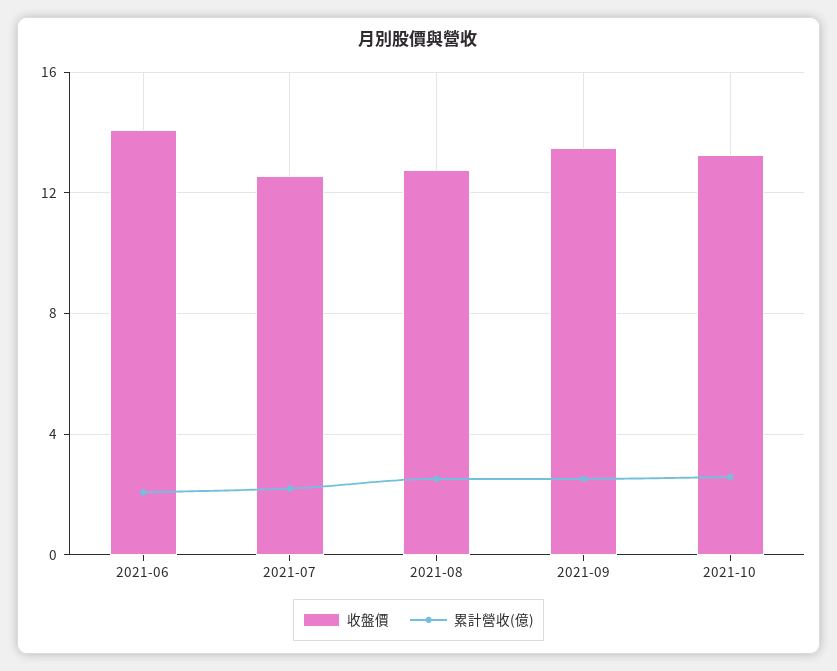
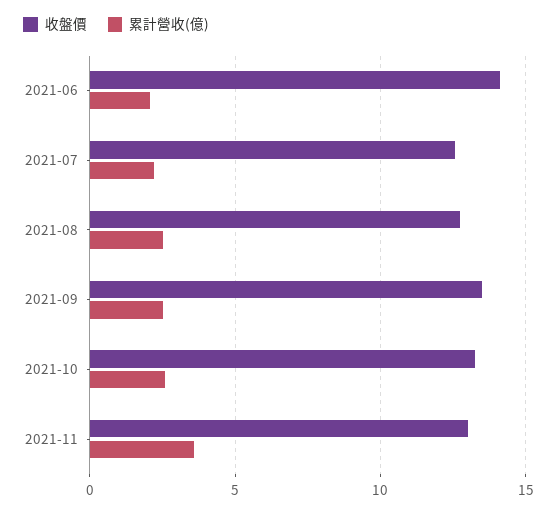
收盤價, 2021-11: none -> 13
累計營收(億), 2021-11: none -> 3.5

